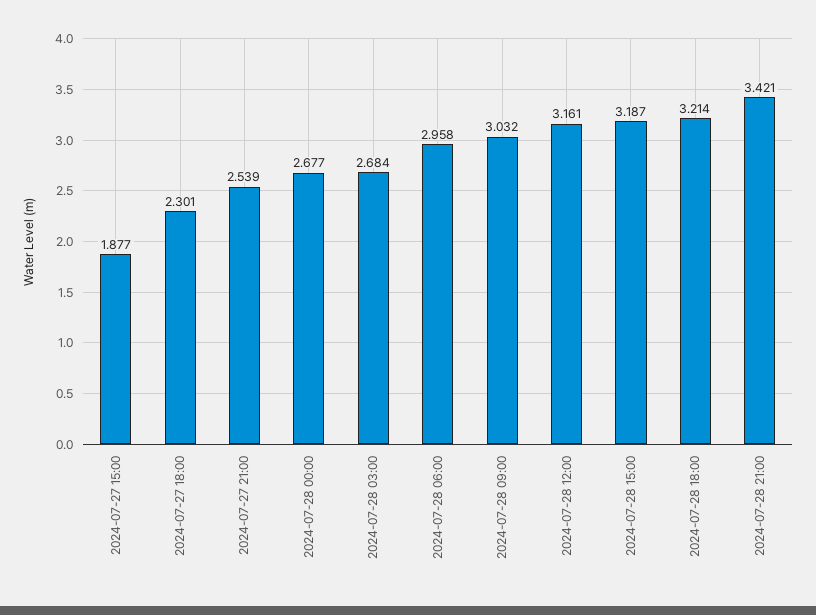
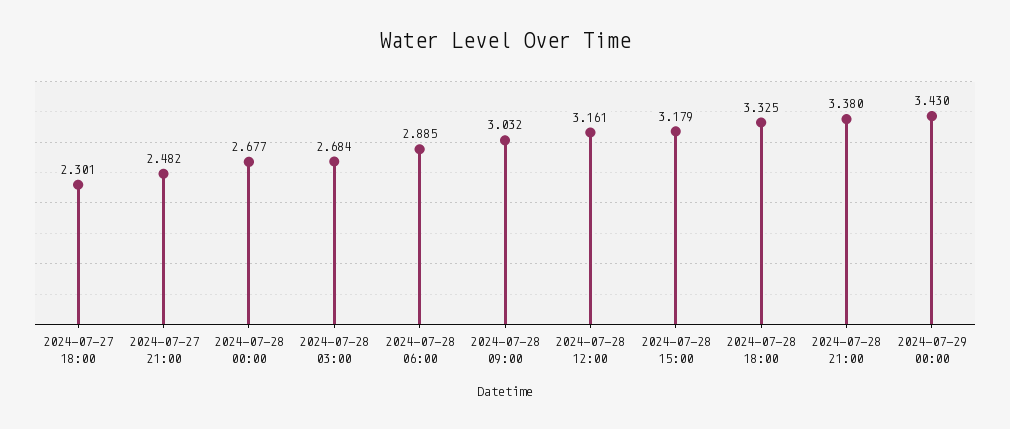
2024-07-27 15:00: 1.877 -> none
2024-07-27 21:00: 2.539 -> 2.482
2024-07-28 06:00: 2.958 -> 2.885
2024-07-28 15:00: 3.187 -> 3.179
2024-07-28 18:00: 3.214 -> 3.325
2024-07-28 21:00: 3.421 -> 3.38
2024-07-29 00:00: none -> 3.43

